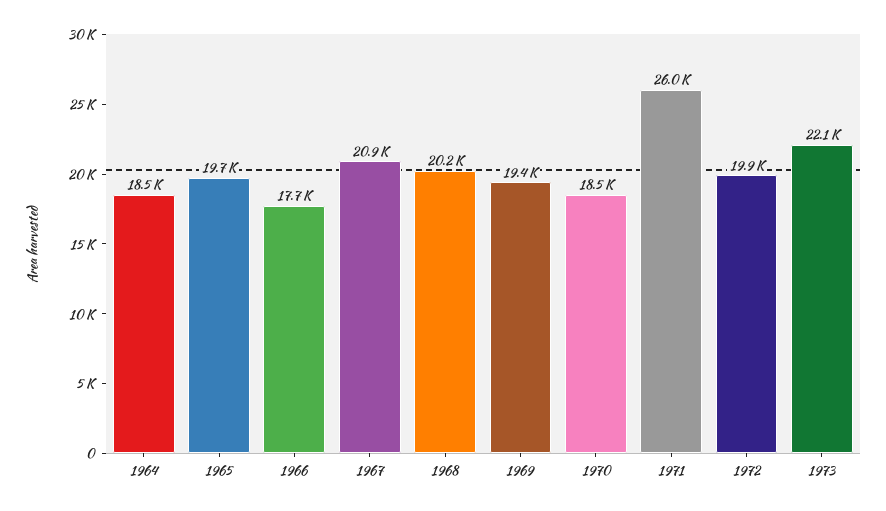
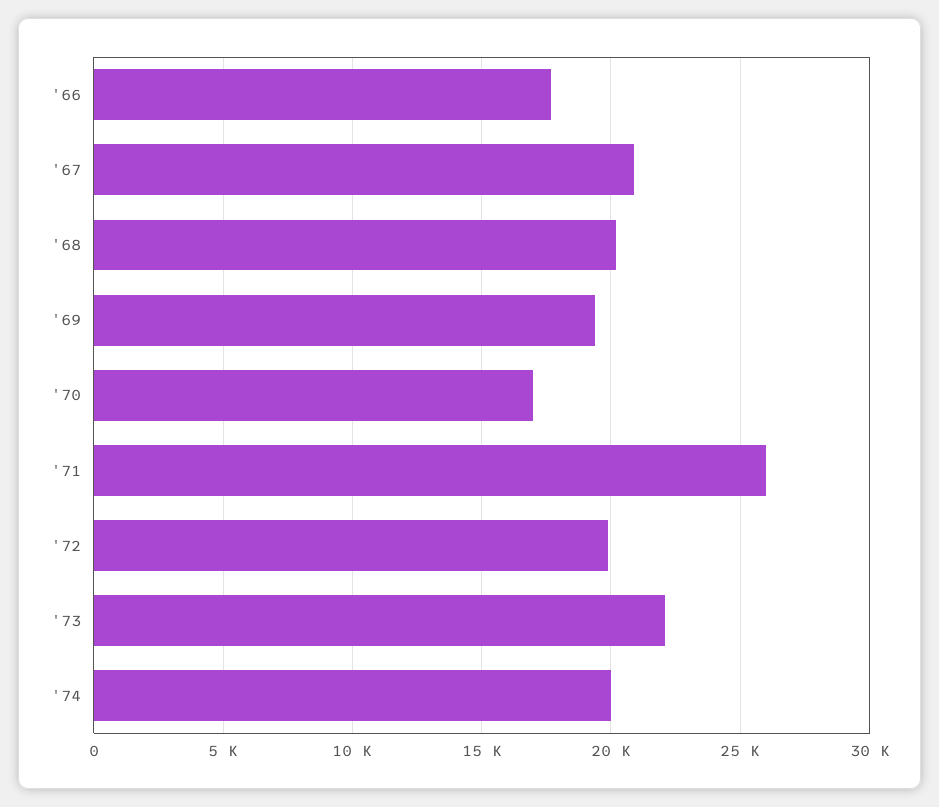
1964: 18500 -> none
1965: 19700 -> none
1970: 18500 -> 17000
'74: none -> 20000

